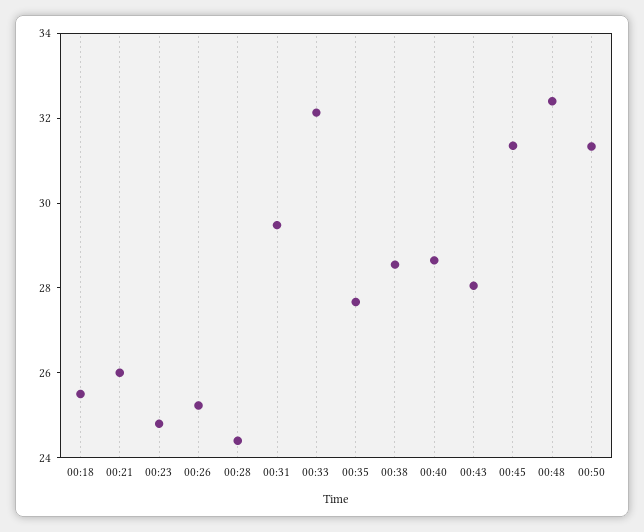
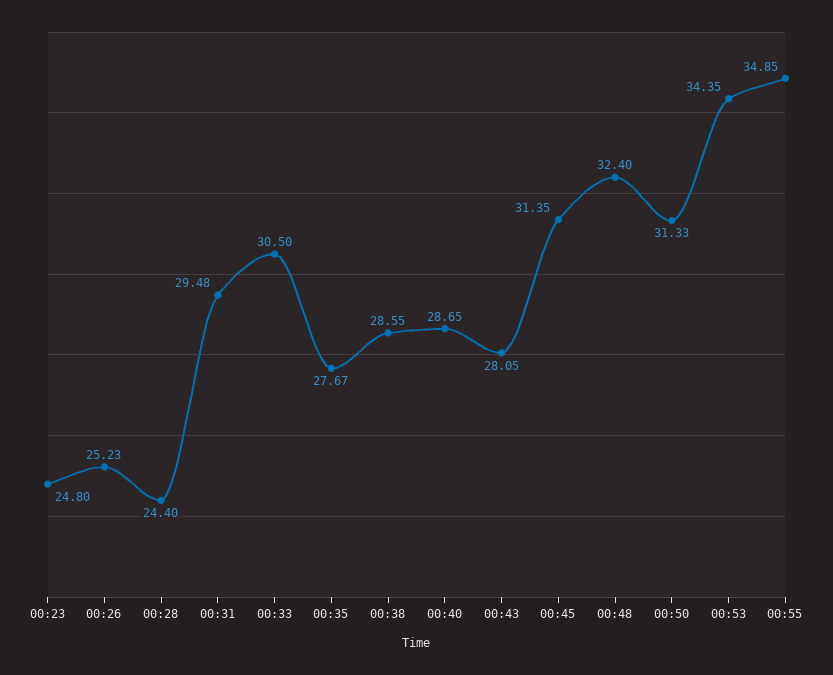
00:18: 25.5 -> none
00:21: 26 -> none
00:33: 32 -> 30.5
00:53: none -> 34.35
00:55: none -> 34.85

